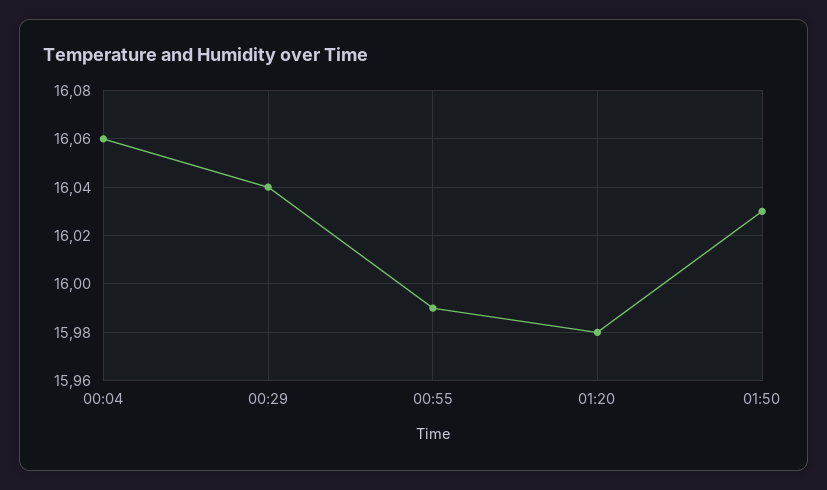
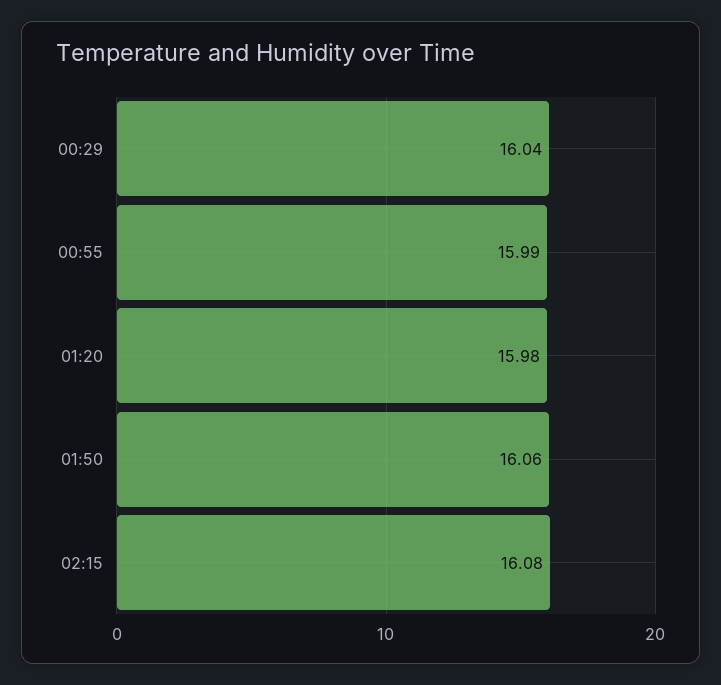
00:04: 16.06 -> none
01:50: 16.03 -> 16.06
02:15: none -> 16.08

